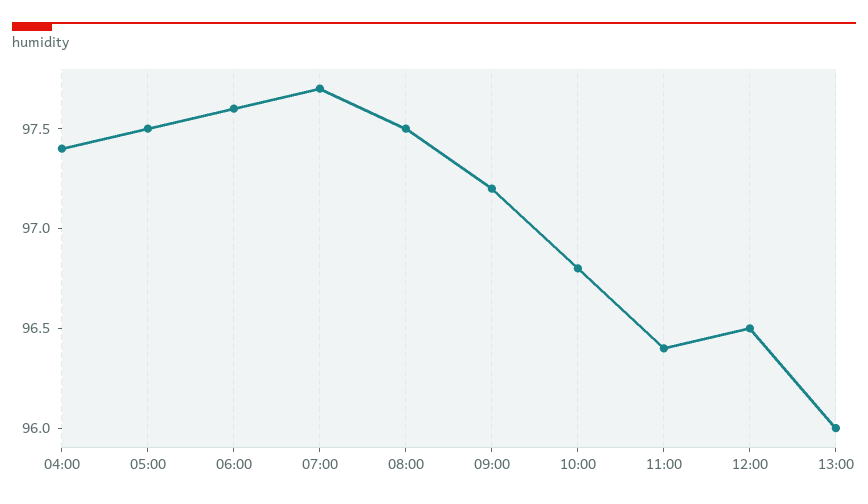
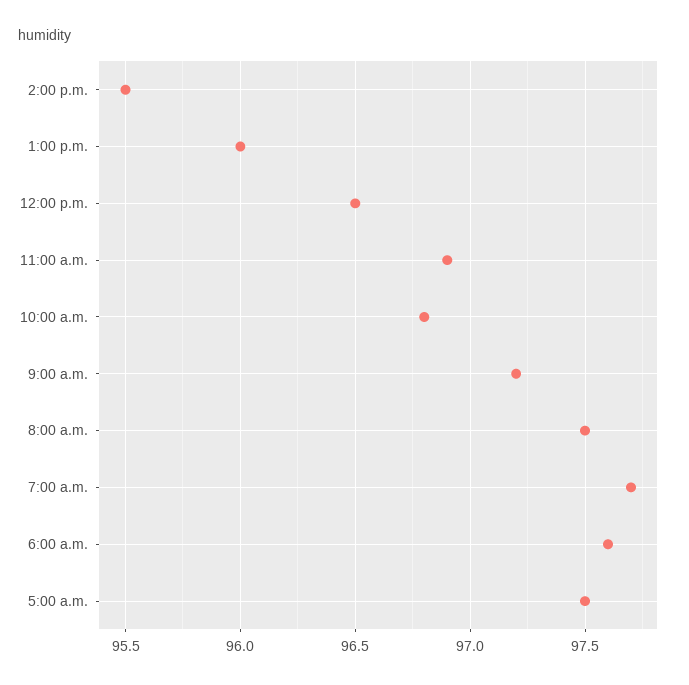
04:00: 97.4 -> none
11:00: 96.4 -> 96.9
2:00 p.m.: none -> 95.5

